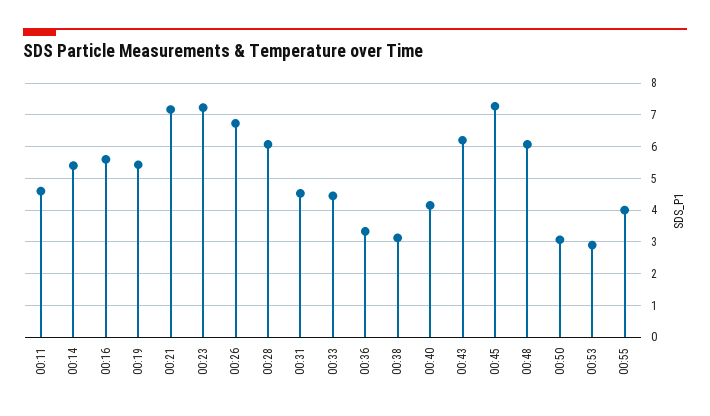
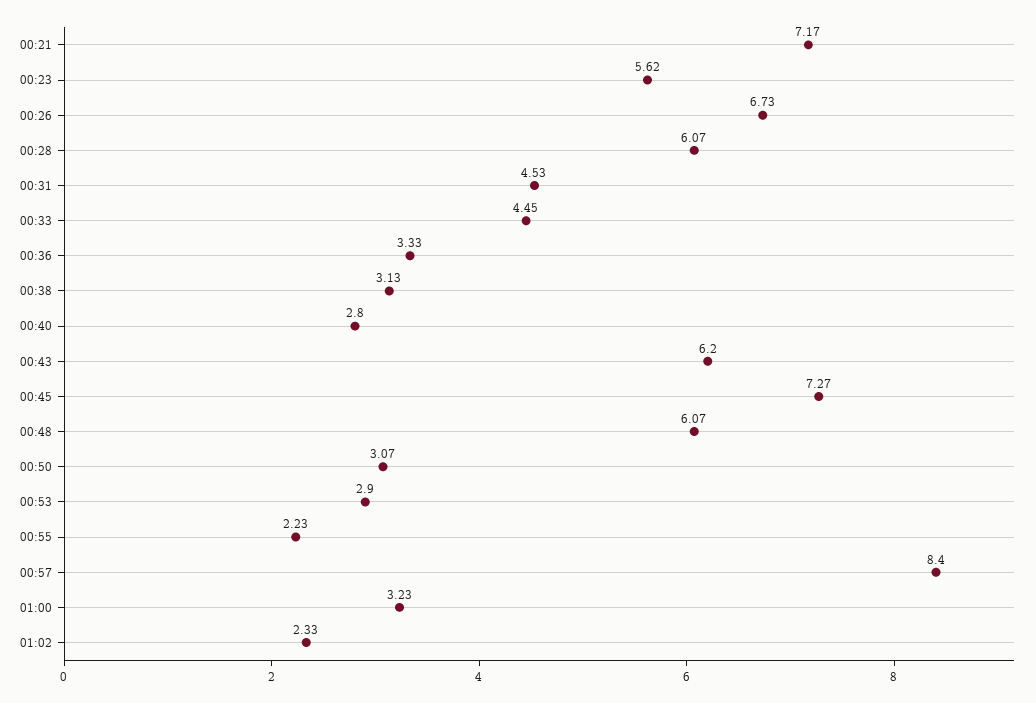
00:11: 4.6 -> none
00:14: 5.4 -> none
00:16: 5.6 -> none
00:19: 5.4 -> none
00:23: 7.2 -> 5.62
00:40: 4.2 -> 2.8
00:55: 4 -> 2.23
00:57: none -> 8.4
01:00: none -> 3.23
01:02: none -> 2.33

